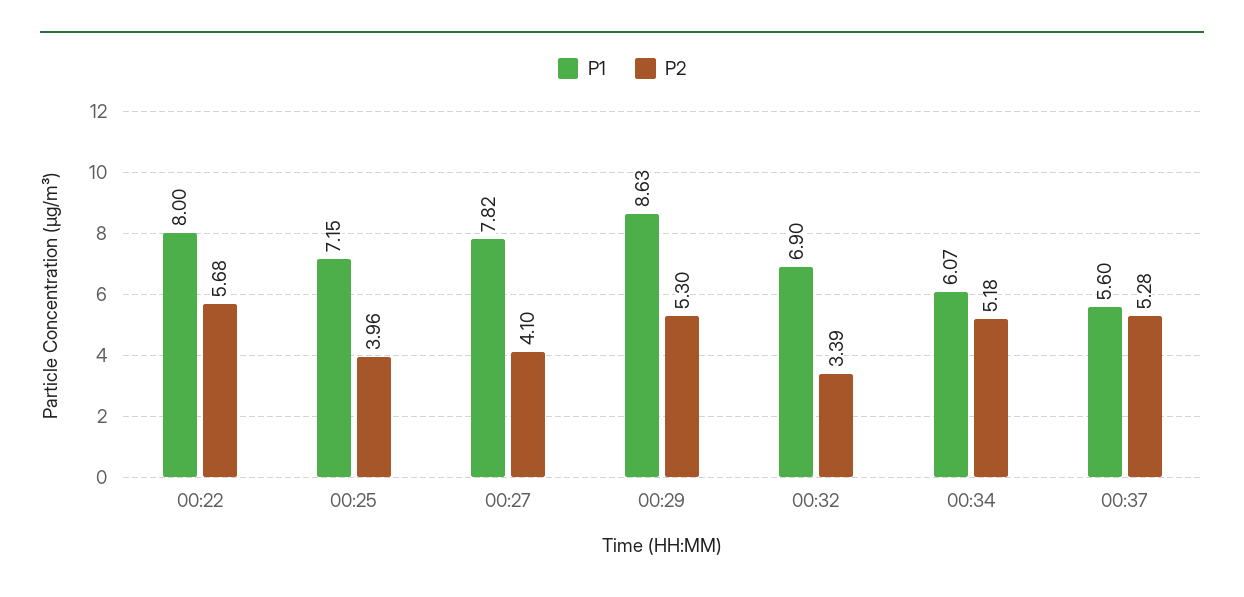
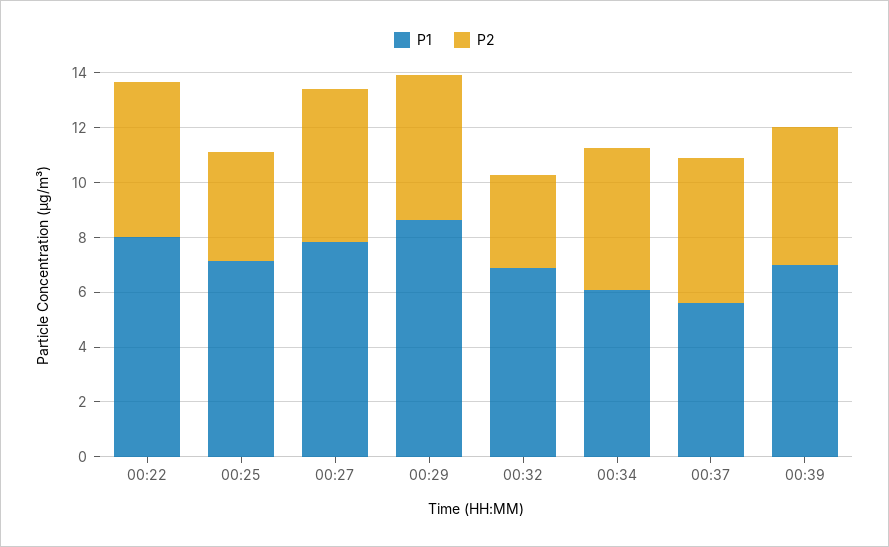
P2, 00:27: 4.1 -> 5.5
P1, 00:39: none -> 7
P2, 00:39: none -> 5

